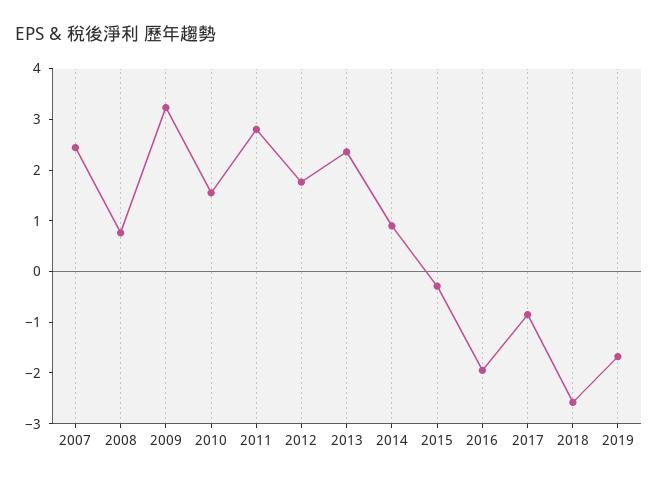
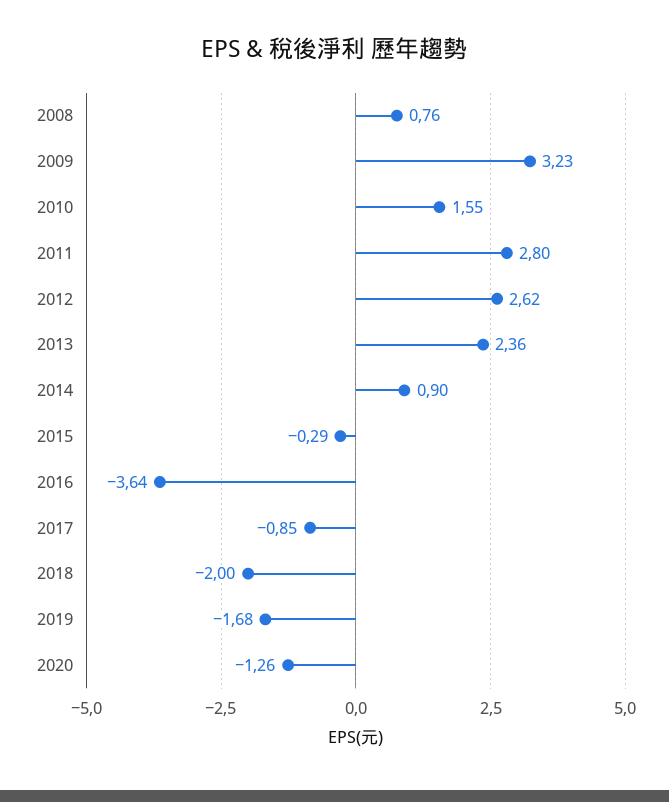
2007: 2.4 -> none
2012: 1.8 -> 2.62
2016: -2 -> -3.64
2018: -2.6 -> -2
2020: none -> -1.26

